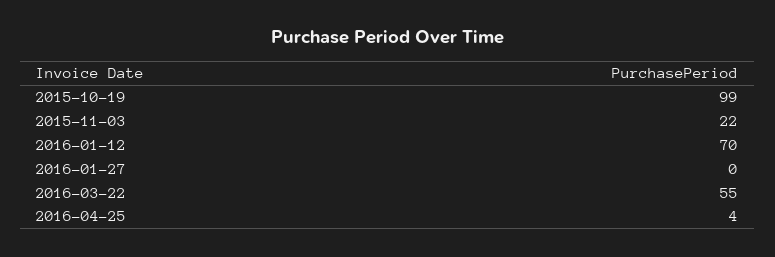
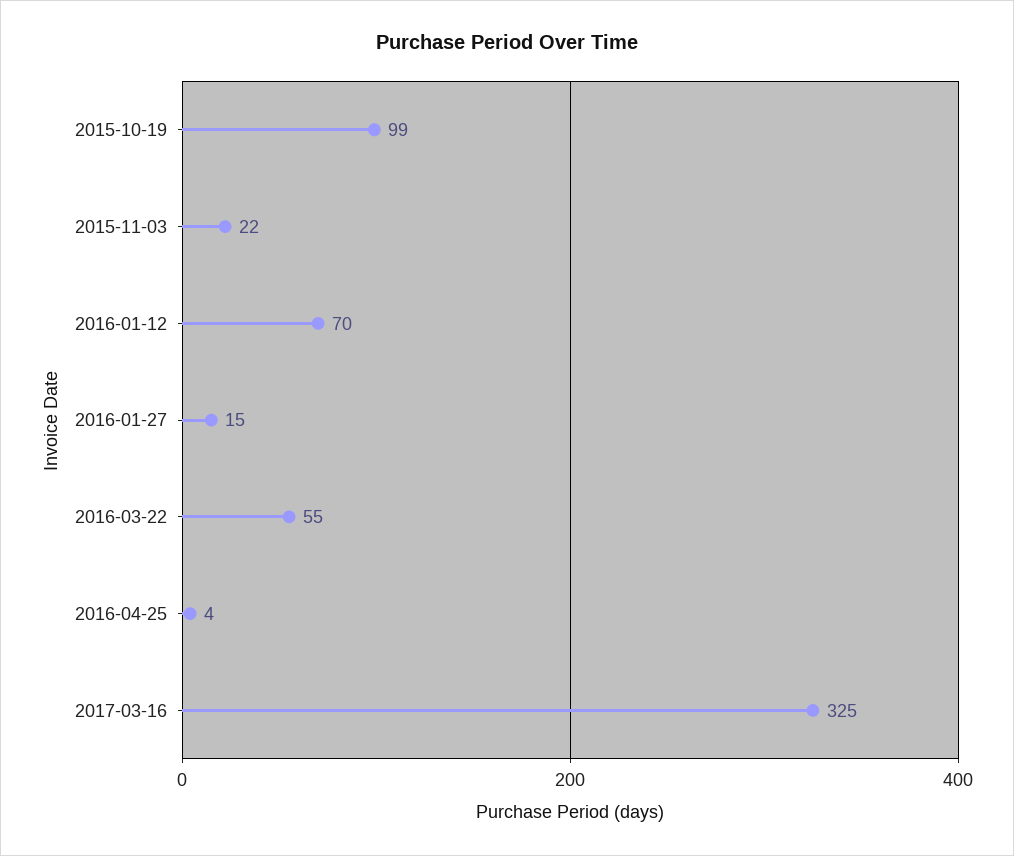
2016-01-27: 0 -> 15
2017-03-16: none -> 325

